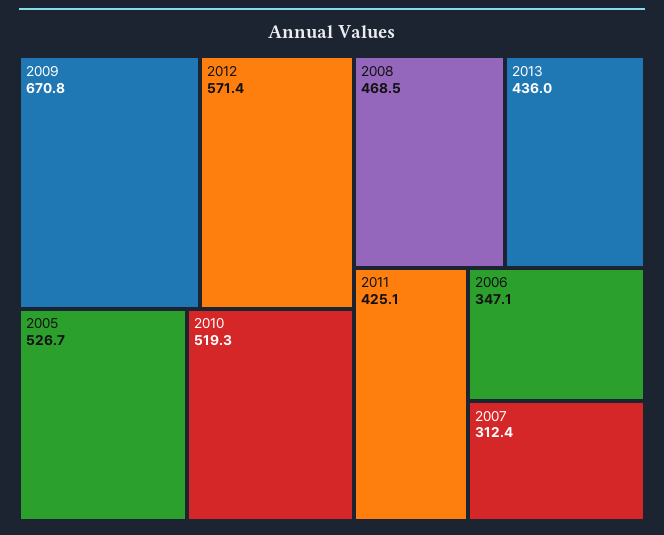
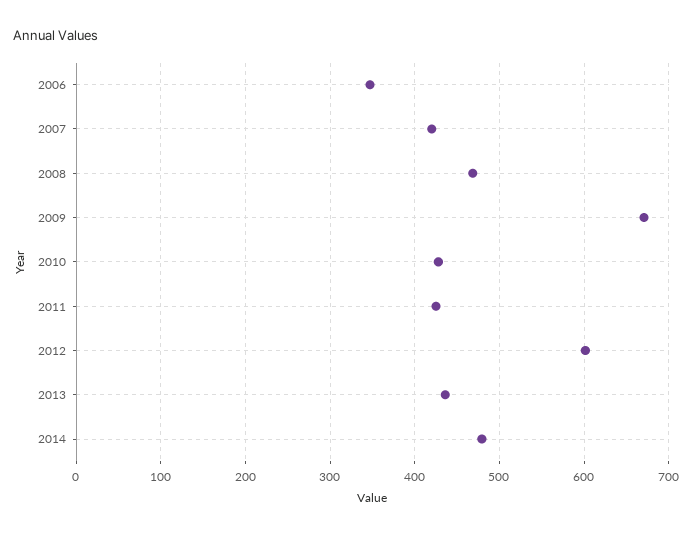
2012: 571.4 -> 600
2005: 526.7 -> none
2010: 519.3 -> 430
2007: 312.4 -> 420
2014: none -> 480

